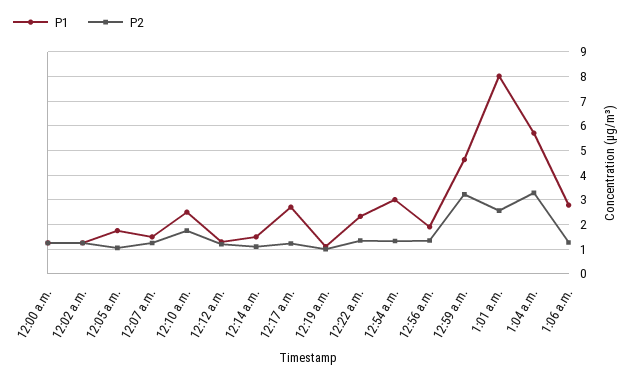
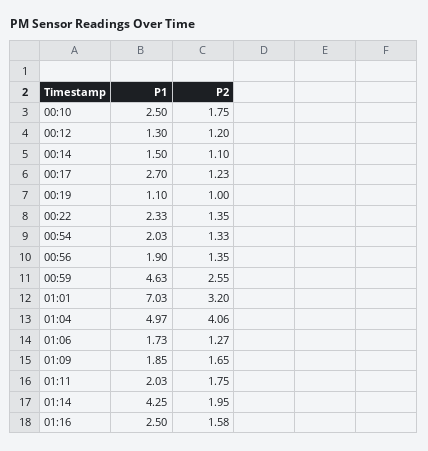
P1, 12:00 a.m.: 1.25 -> none
P2, 12:00 a.m.: 1.25 -> none
P1, 12:02 a.m.: 1.25 -> none
P2, 12:02 a.m.: 1.25 -> none
P1, 12:05 a.m.: 1.75 -> none
P2, 12:05 a.m.: 1 -> none
P1, 12:07 a.m.: 1.5 -> none
P2, 12:07 a.m.: 1.25 -> none
P1, 12:54 a.m.: 3 -> 2.03
P2, 12:59 a.m.: 3.25 -> 2.55
P1, 1:01 a.m.: 8 -> 7.03
P2, 1:01 a.m.: 2.5 -> 3.2
P1, 1:04 a.m.: 5.75 -> 4.97
P2, 1:04 a.m.: 3.25 -> 4.06
P1, 1:06 a.m.: 2.75 -> 1.73
P1, 01:09: none -> 1.85
P2, 01:09: none -> 1.65
P1, 01:11: none -> 2.03
P2, 01:11: none -> 1.75
P1, 01:14: none -> 4.25
P2, 01:14: none -> 1.95
P1, 01:16: none -> 2.5
P2, 01:16: none -> 1.58

